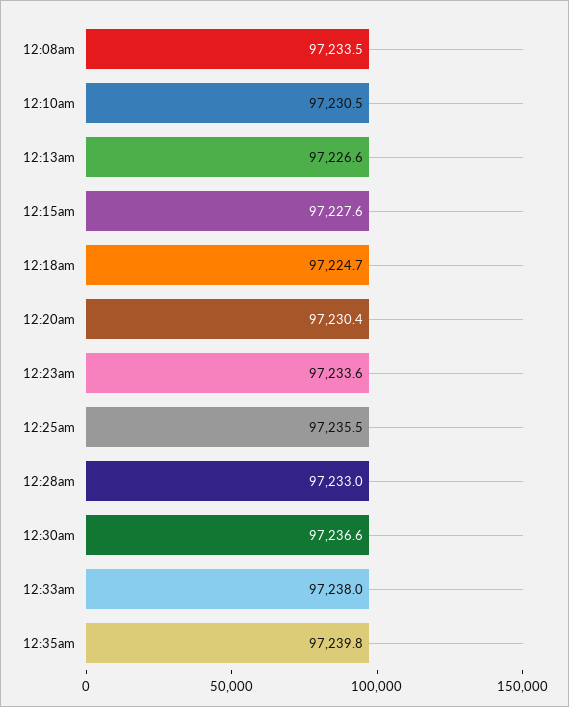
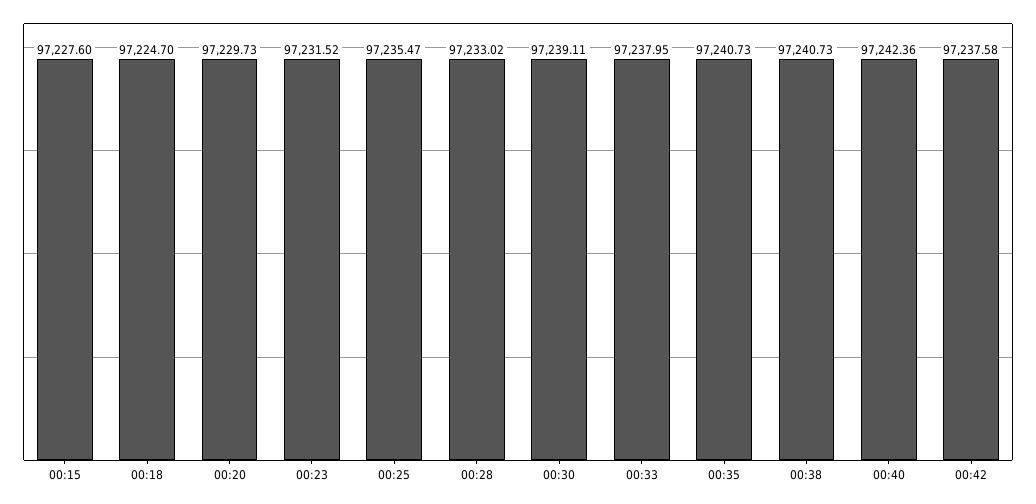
12:08am: 97233.5 -> none
12:10am: 97230.5 -> none
12:13am: 97226.6 -> none
12:20am: 97230.4 -> 97229.73
12:23am: 97233.6 -> 97231.52
12:30am: 97236.6 -> 97239.11
12:35am: 97239.8 -> 97240.73
00:38: none -> 97240.73
00:40: none -> 97242.36
00:42: none -> 97237.58

